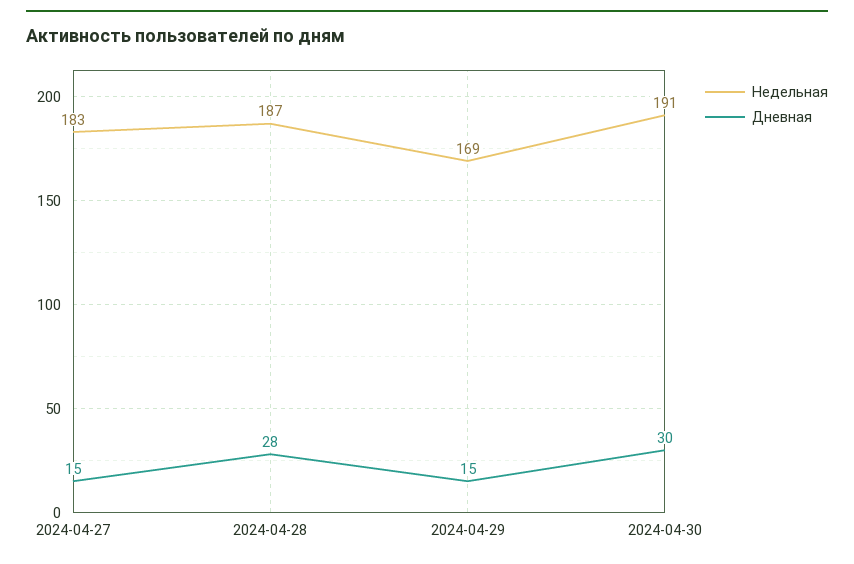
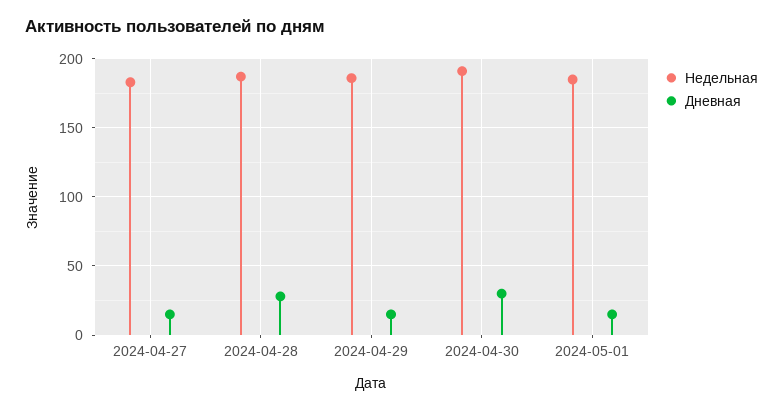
Недельная, 2024-04-29: 169 -> 185
Недельная, 2024-05-01: none -> 185
Дневная, 2024-05-01: none -> 15

